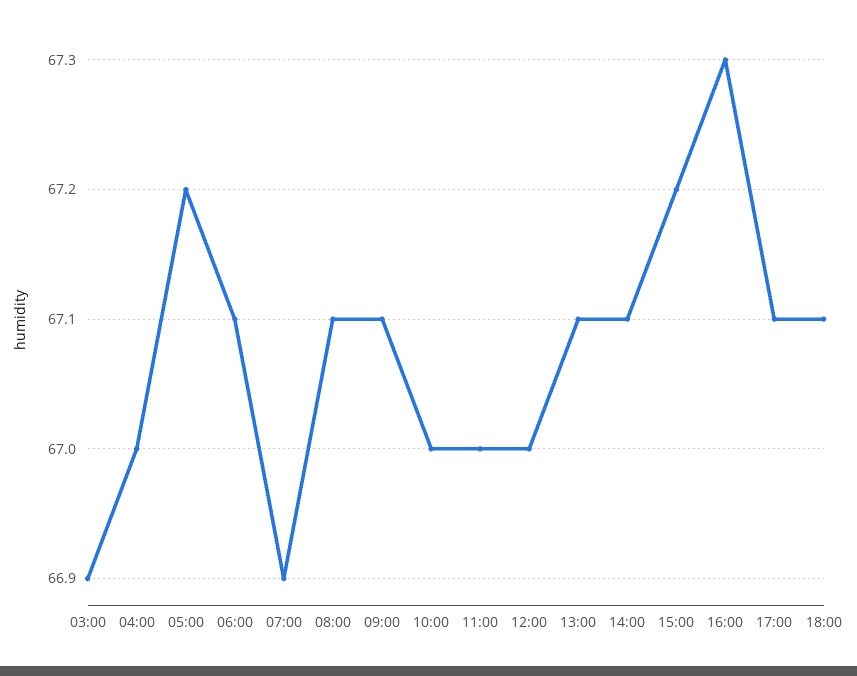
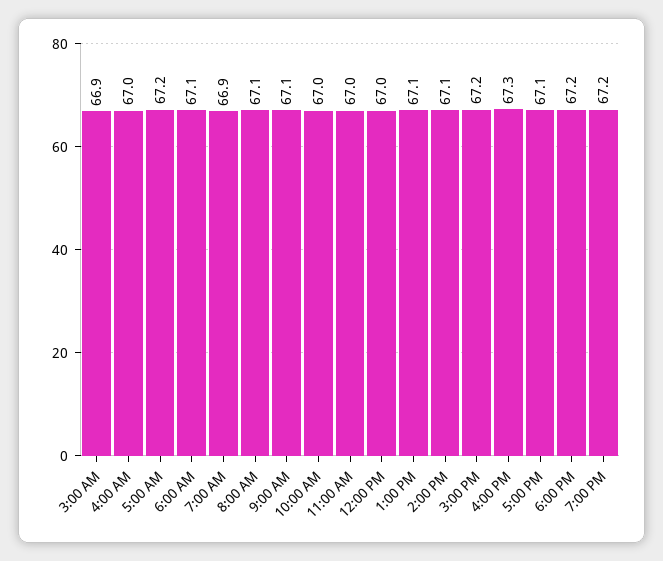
18:00: 67.1 -> 67.2
7:00 PM: none -> 67.2

